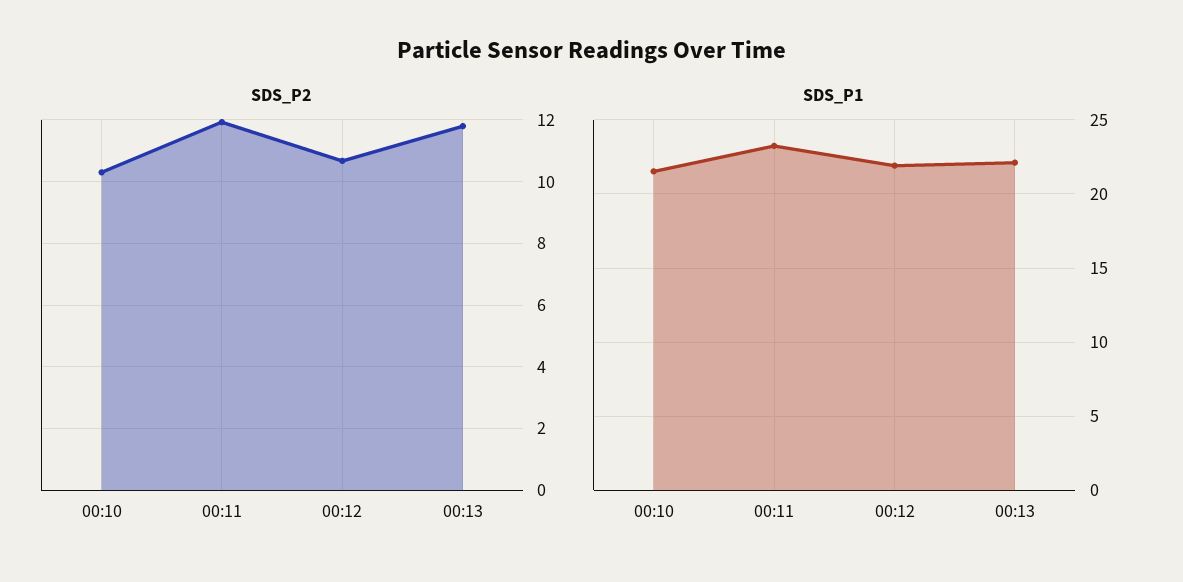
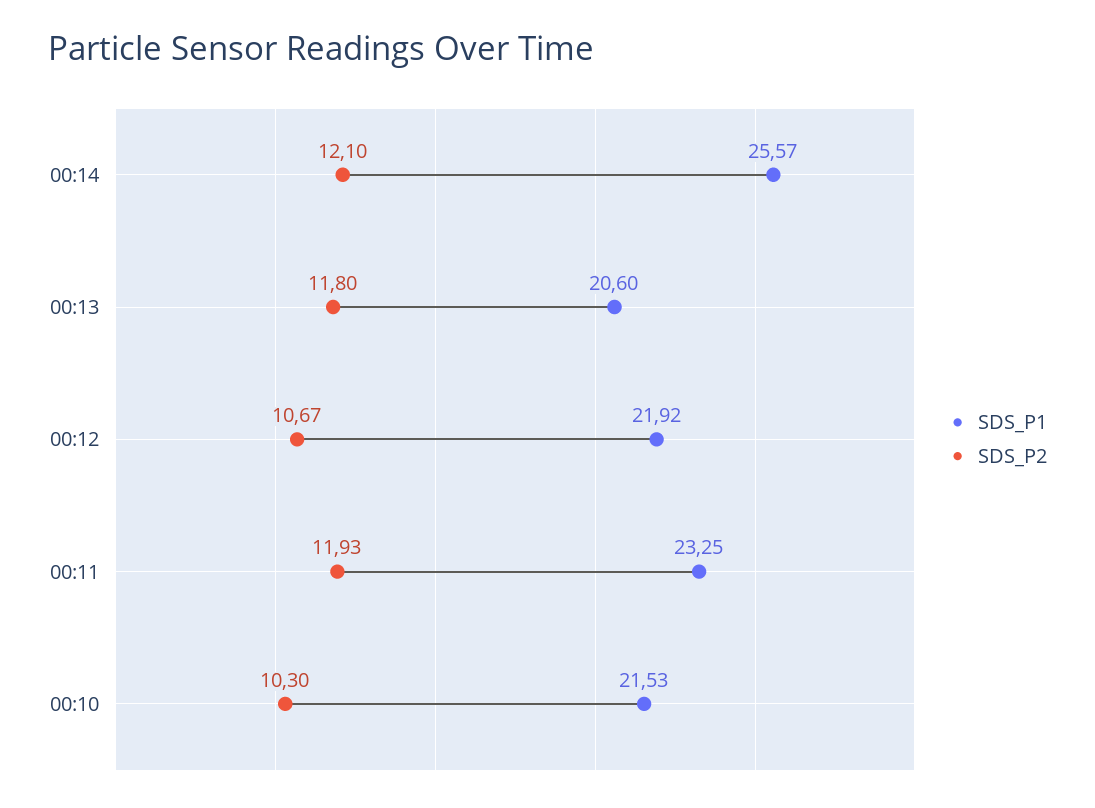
SDS_P1, 00:13: 22 -> 20.6
SDS_P1, 00:14: none -> 25.57
SDS_P2, 00:14: none -> 12.1

